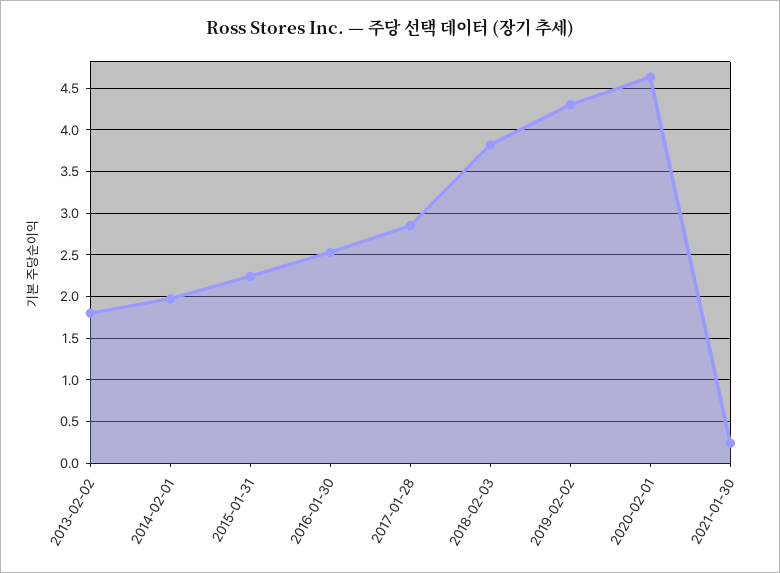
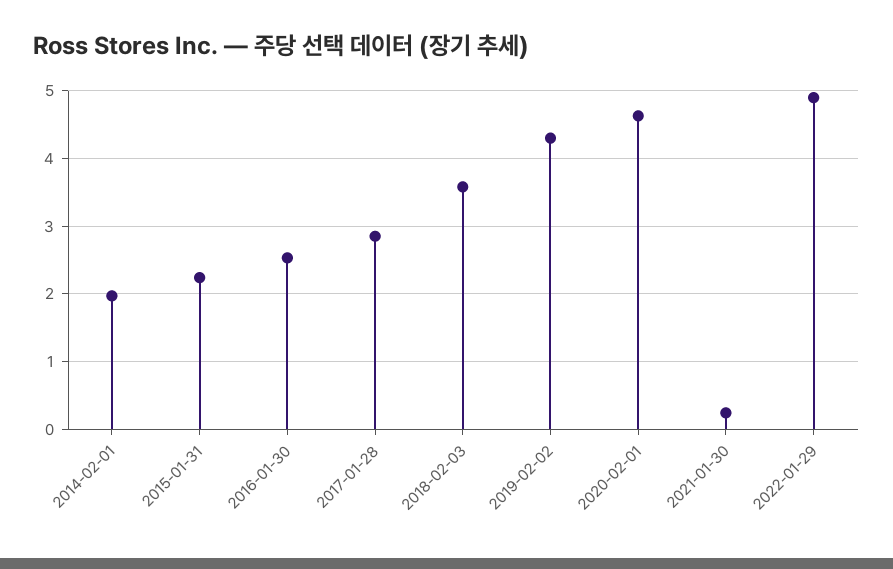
2013-02-02: 1.8 -> none
2018-02-03: 3.8 -> 3.6
2022-01-29: none -> 4.9

